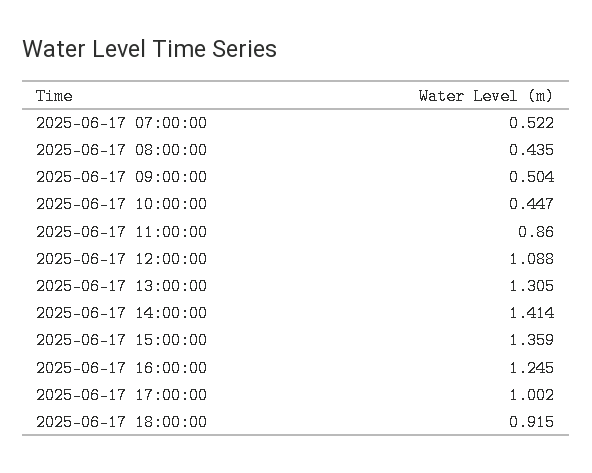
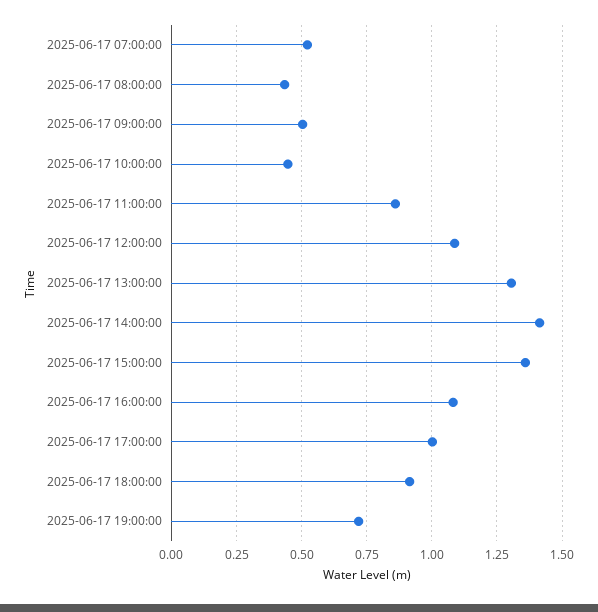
2025-06-17 16:00:00: 1.245 -> 1.075
2025-06-17 19:00:00: none -> 0.725

